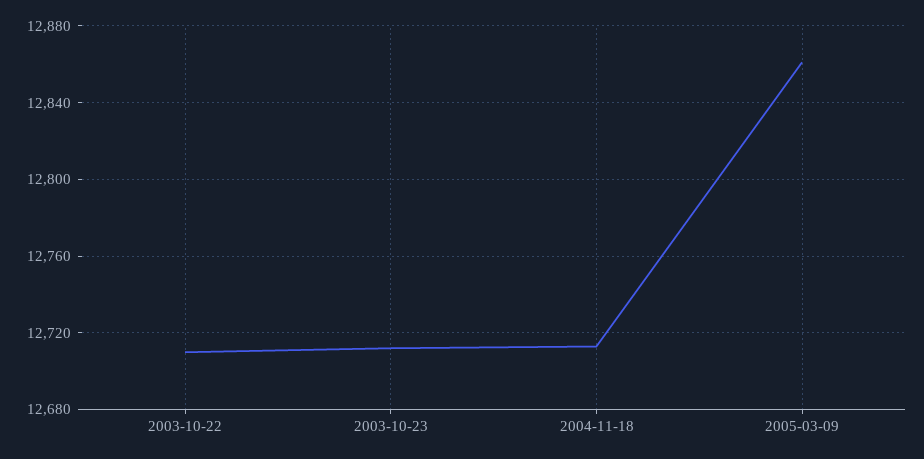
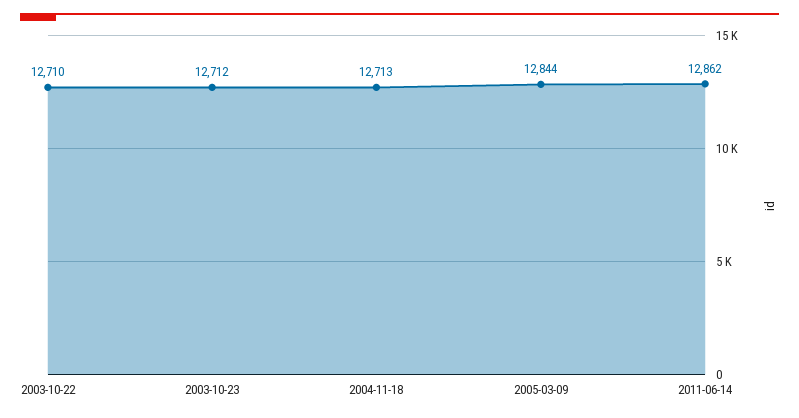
2005-03-09: 12860 -> 12844
2011-06-14: none -> 12862

